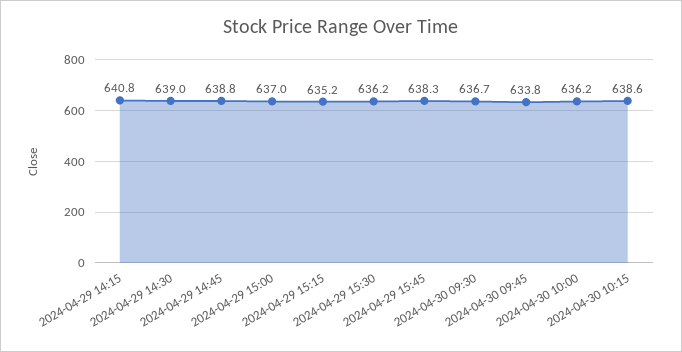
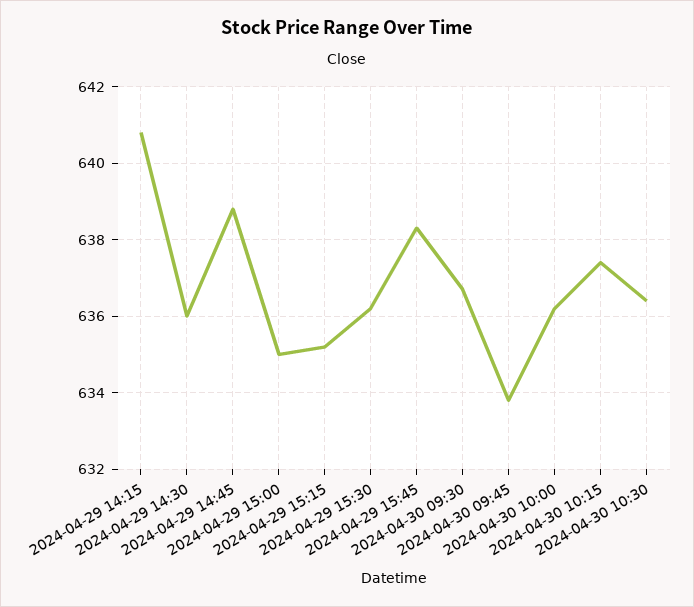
2024-04-29 14:30: 639 -> 636
2024-04-29 15:00: 637 -> 635
2024-04-30 10:15: 638.6 -> 637.5
2024-04-30 10:30: none -> 636.5

